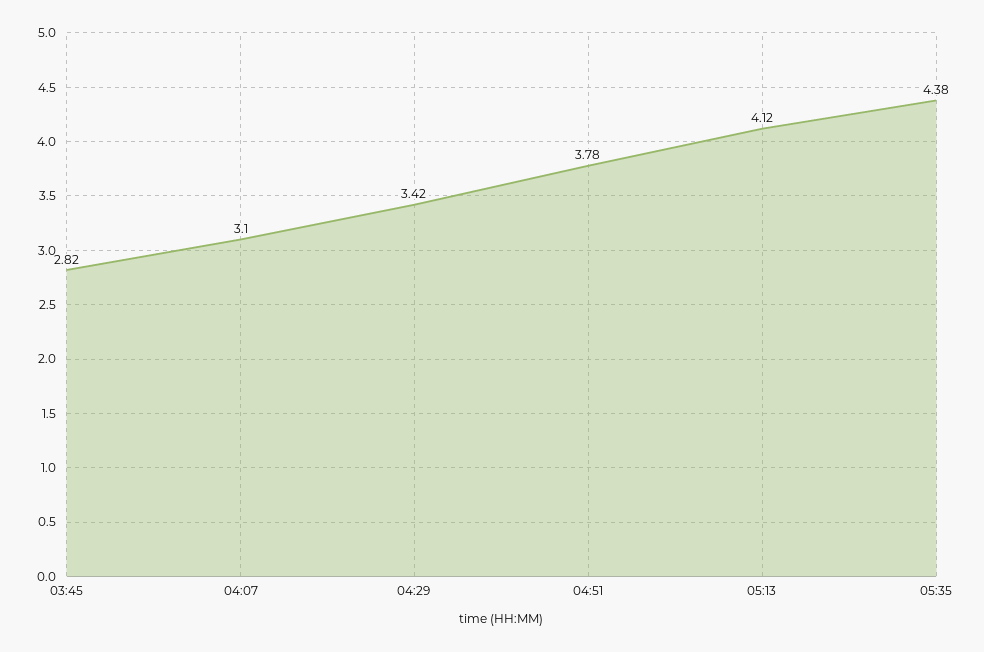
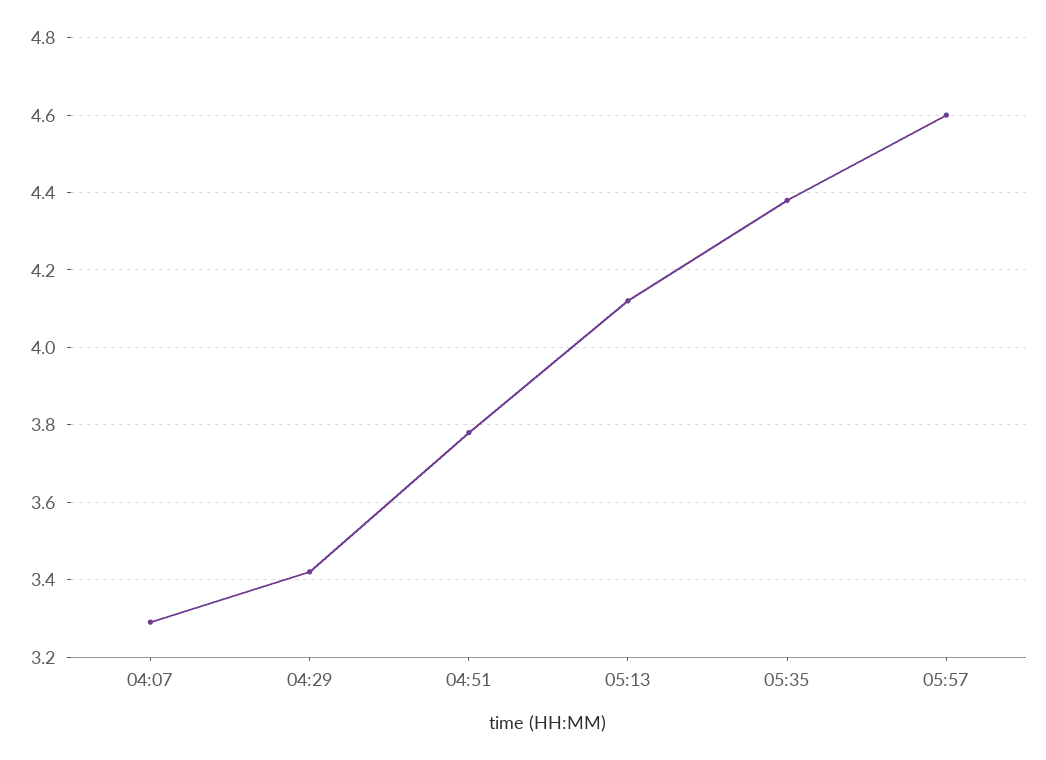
03:45: 2.82 -> none
04:07: 3.1 -> 3.3
05:57: none -> 4.6

